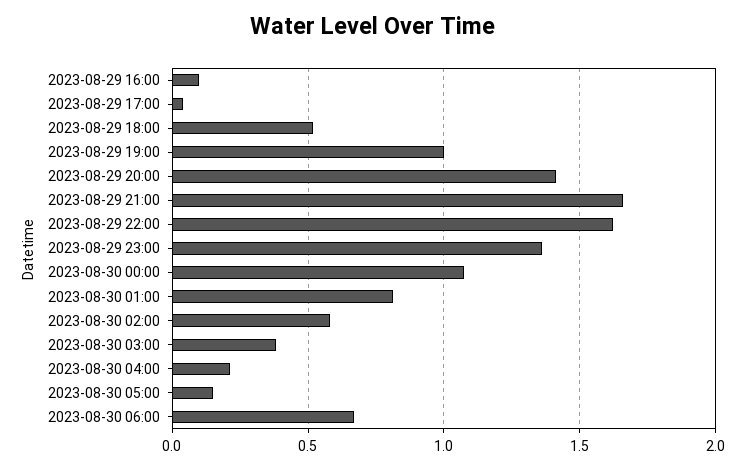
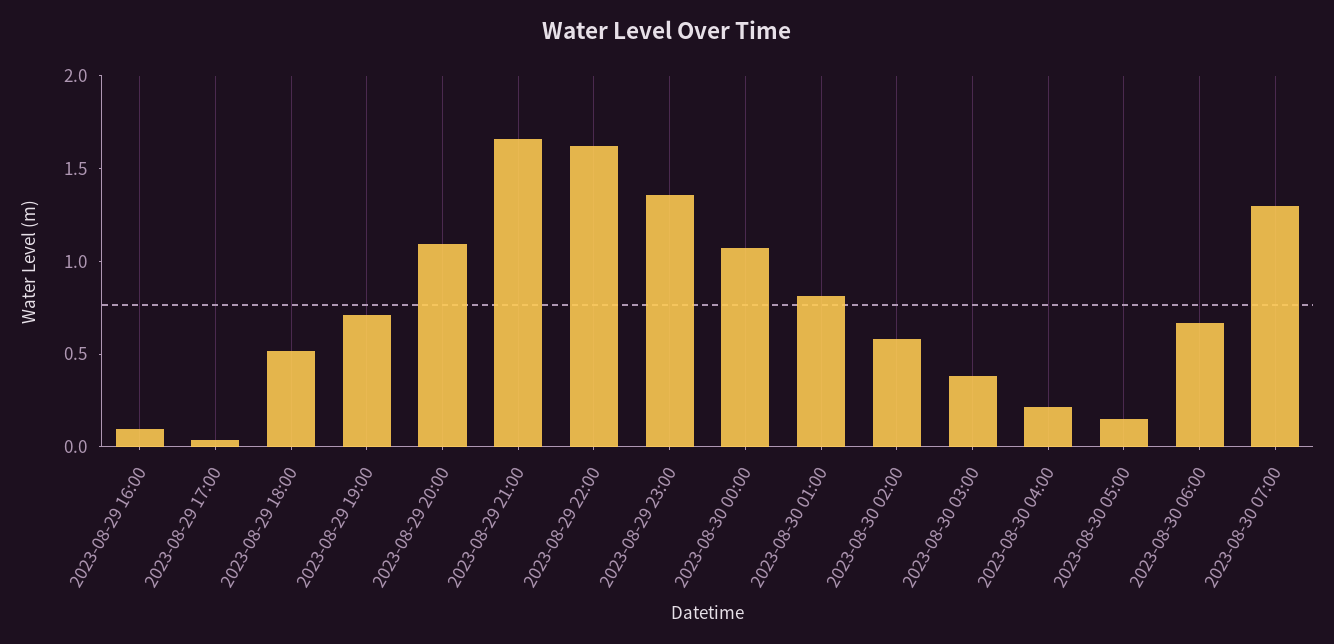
2023-08-29 19:00: 1 -> 0.7
2023-08-29 20:00: 1.4 -> 1.1
2023-08-30 07:00: none -> 1.3

